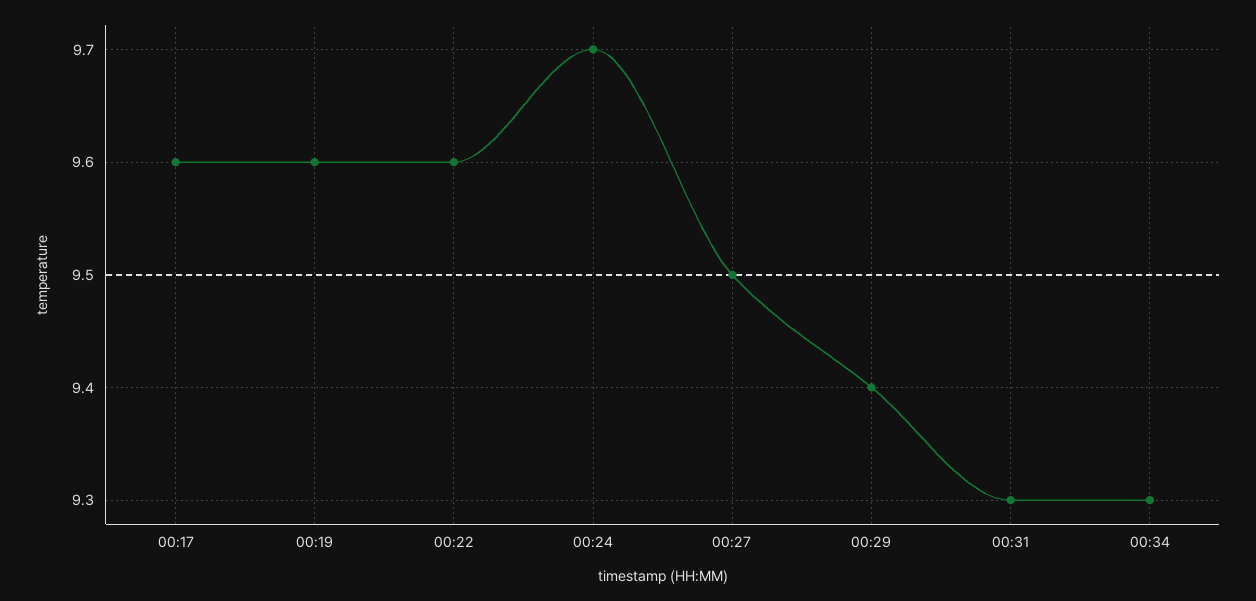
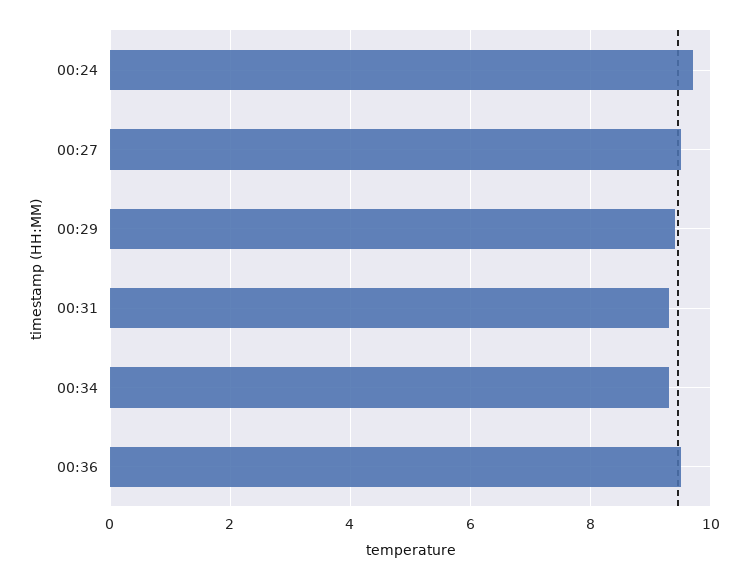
00:17: 9.6 -> none
00:19: 9.6 -> none
00:22: 9.6 -> none
00:36: none -> 9.5

